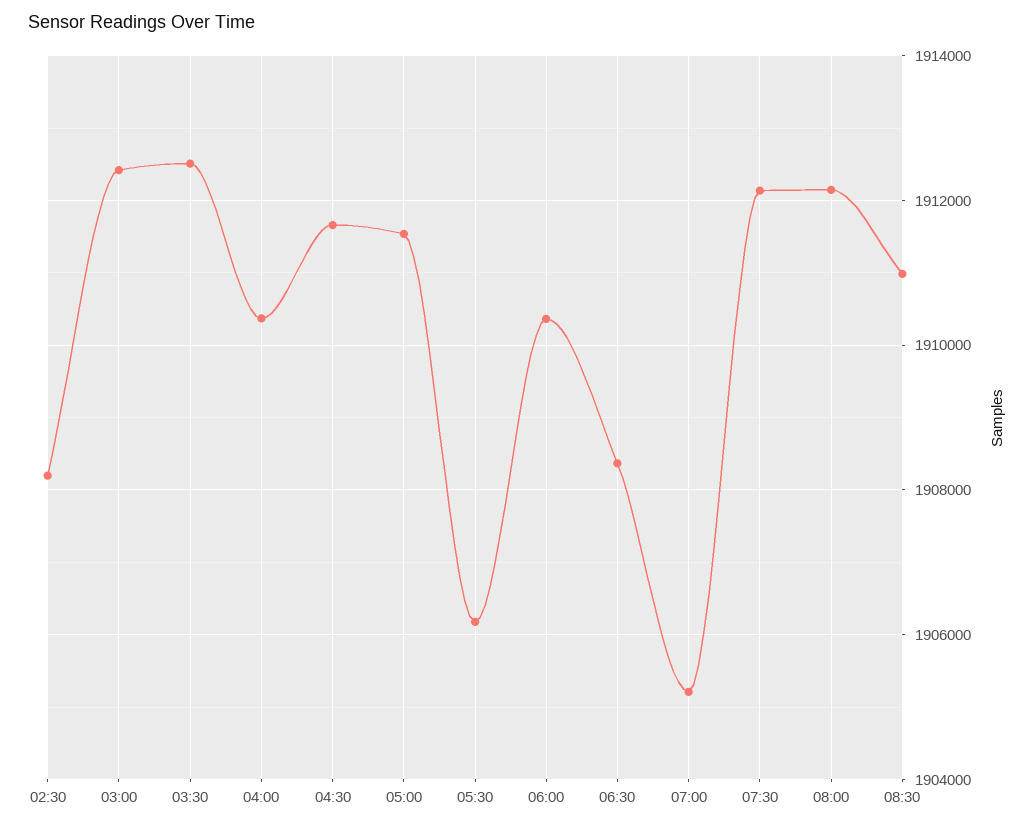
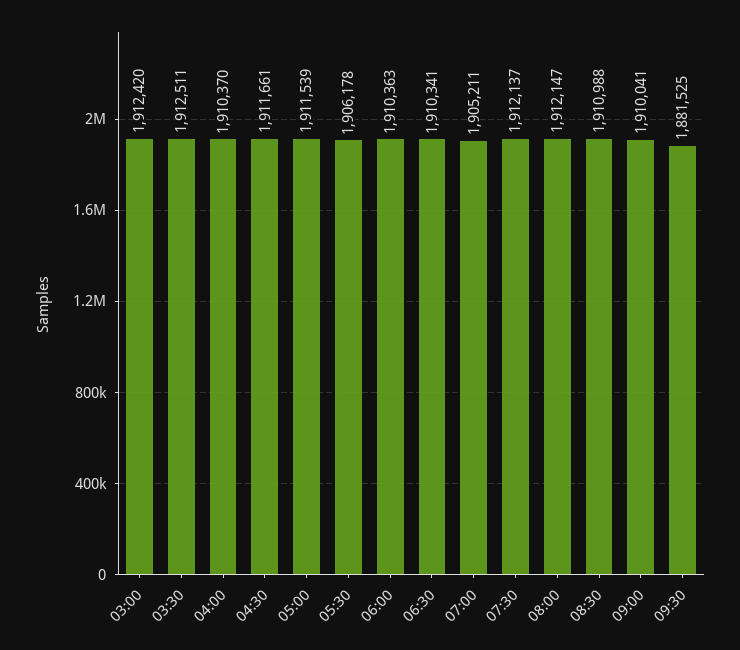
02:30: 1908200 -> none
06:30: 1908400 -> 1910341
09:00: none -> 1910041
09:30: none -> 1881525

